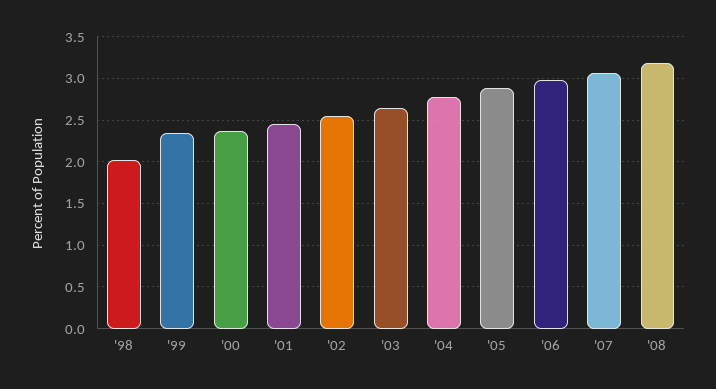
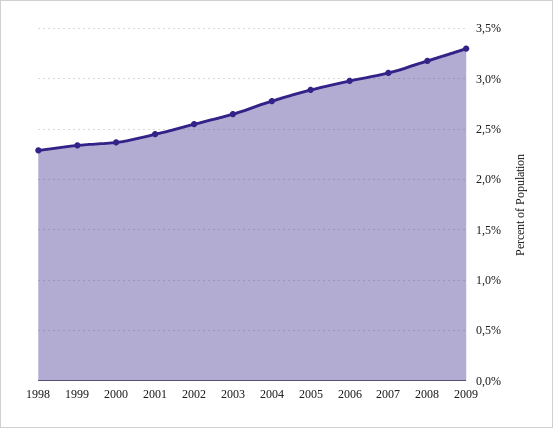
'98: 2 -> 2.3
2009: none -> 3.3

